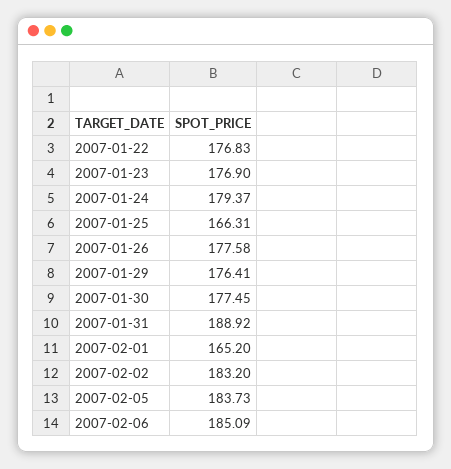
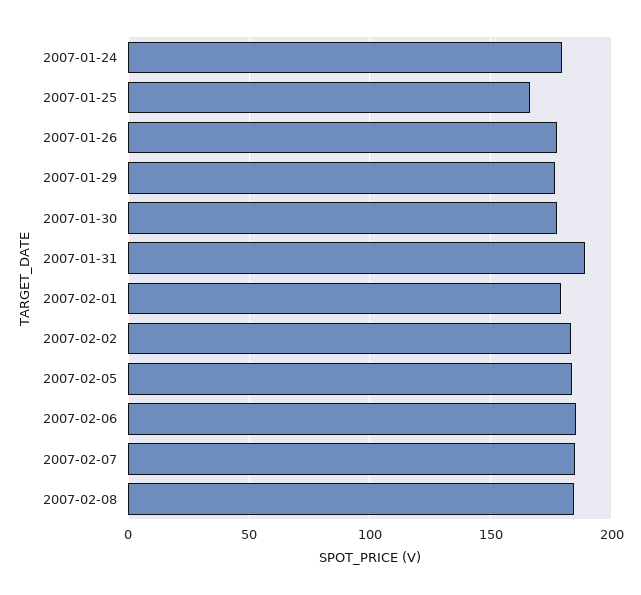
2007-01-22: 176.83 -> none
2007-01-23: 176.9 -> none
2007-02-01: 165.2 -> 180
2007-02-07: none -> 185
2007-02-08: none -> 185

